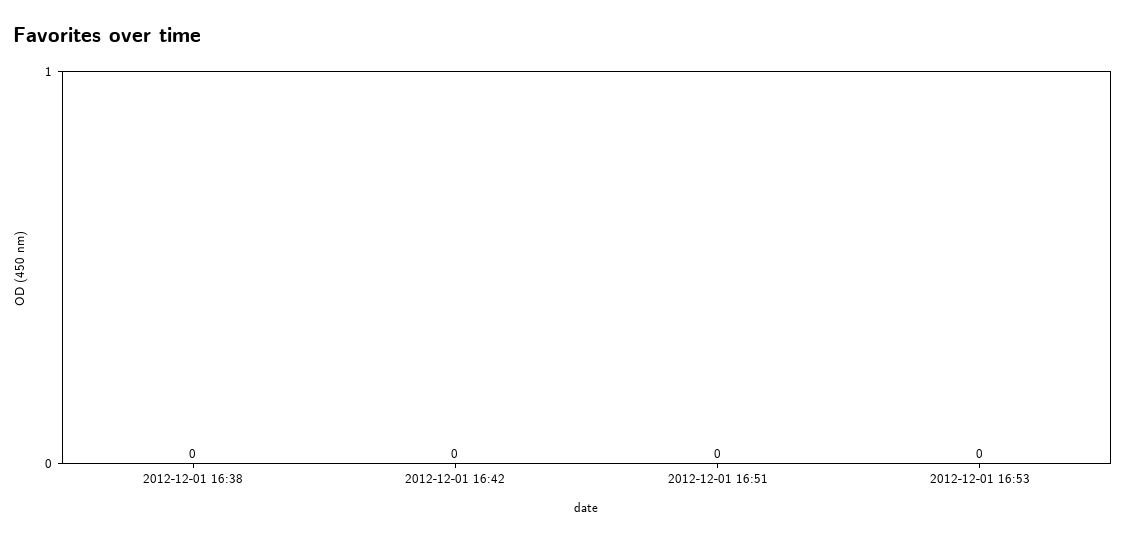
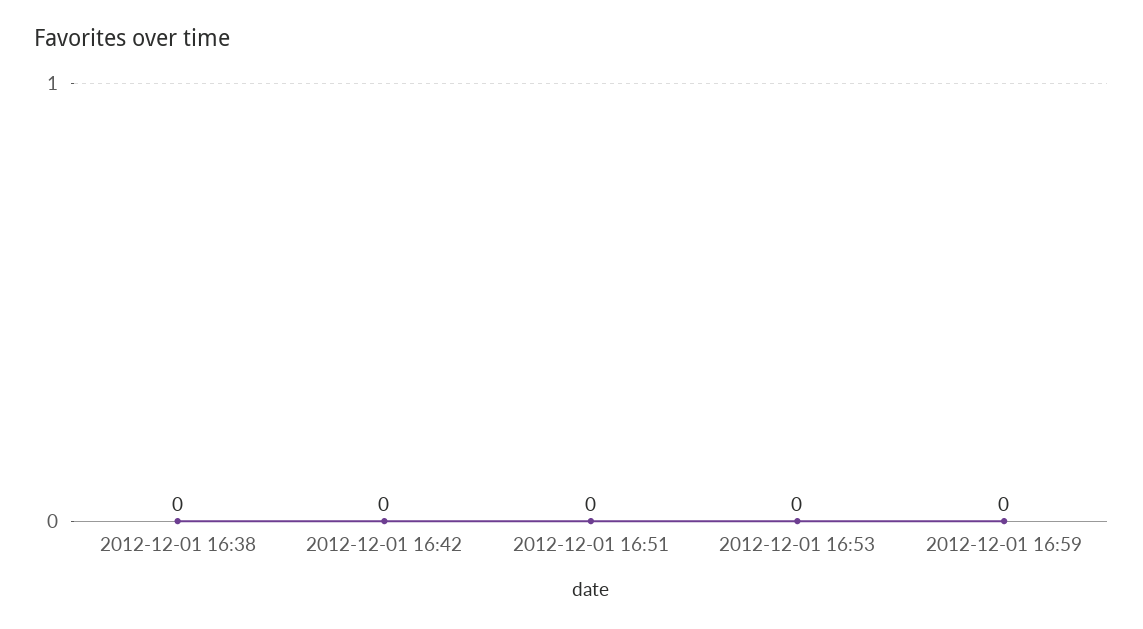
2012-12-01 16:59: none -> 0

